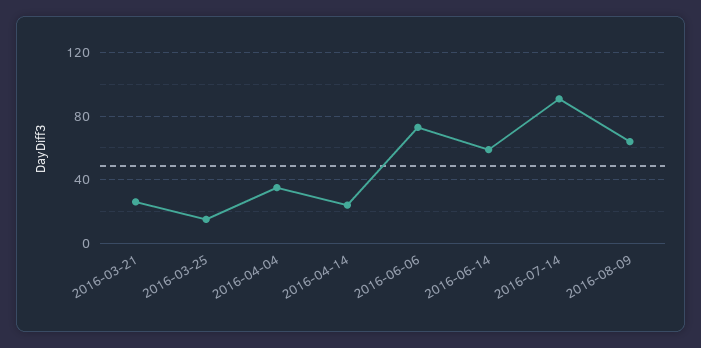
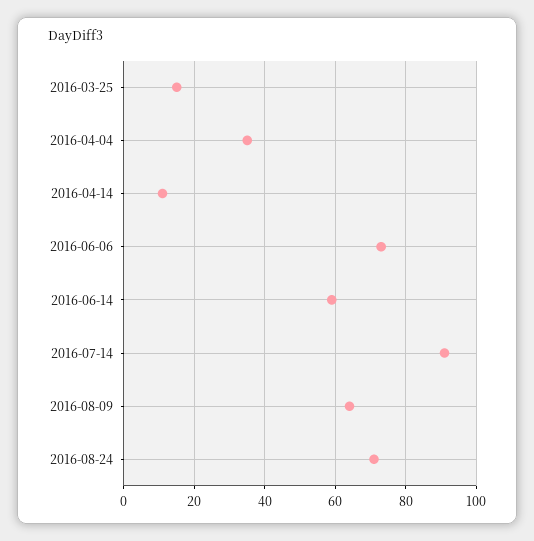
2016-03-21: 25 -> none
2016-04-14: 25 -> 10
2016-08-24: none -> 70

